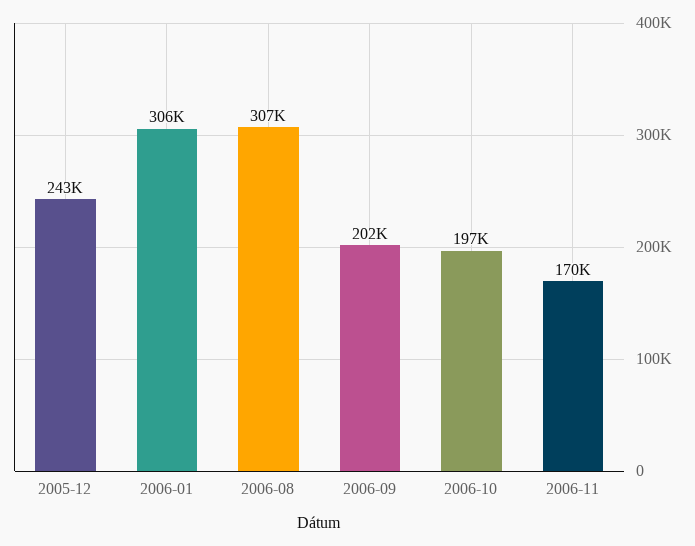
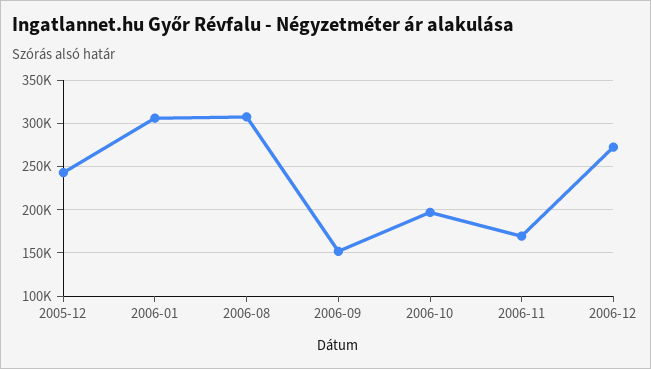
2006-09: 202000 -> 150000
2006-12: none -> 270000

